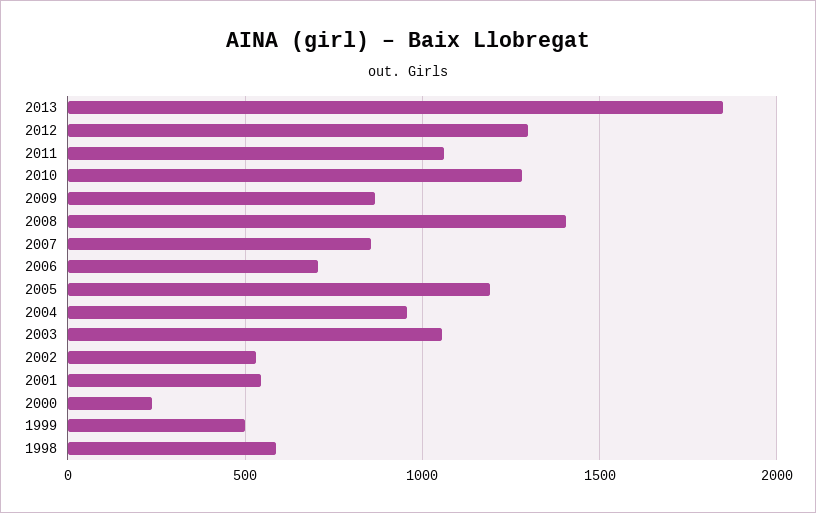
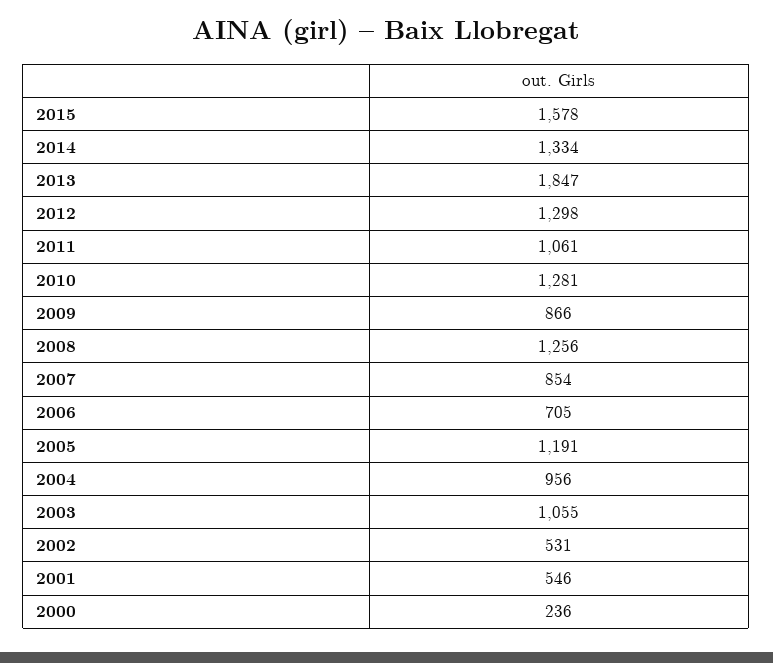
2008: 1400 -> 1256
1999: 500 -> none
1998: 600 -> none
2015: none -> 1578
2014: none -> 1334

